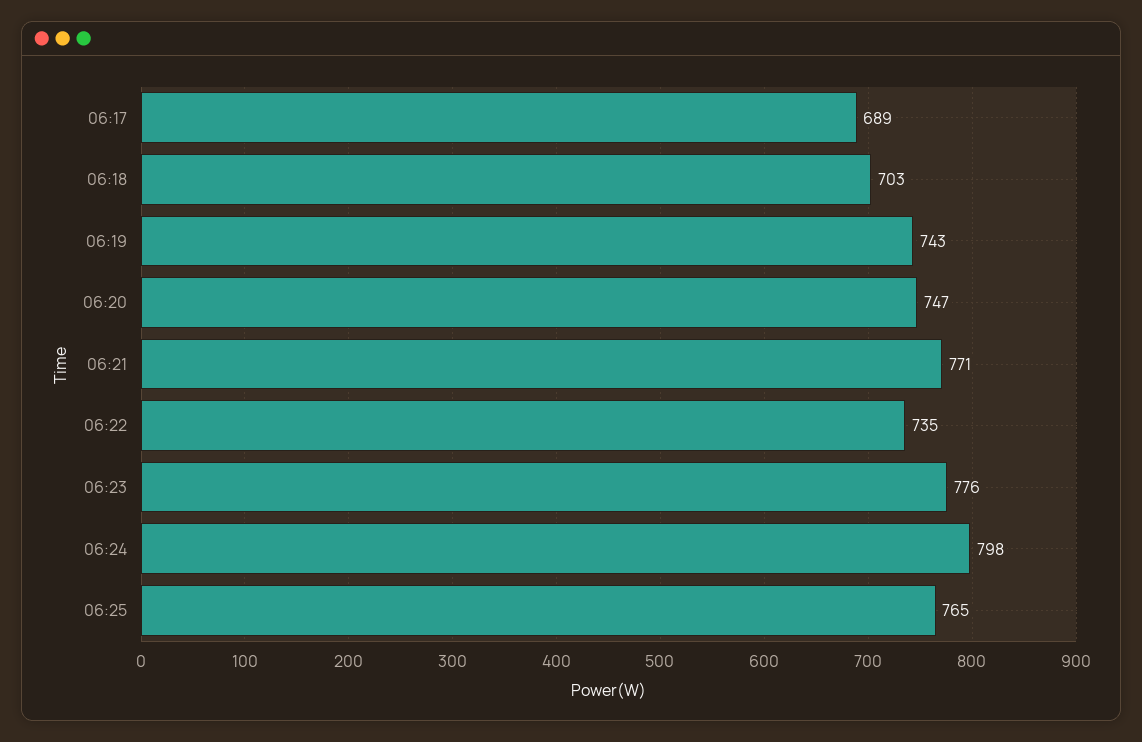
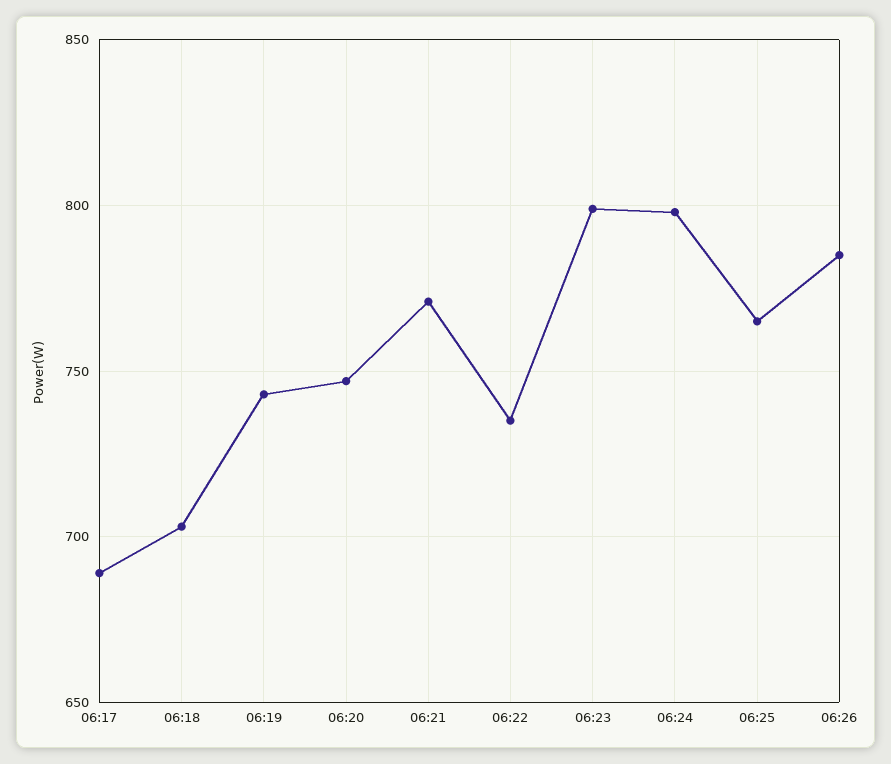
06:23: 776 -> 800
06:26: none -> 785

